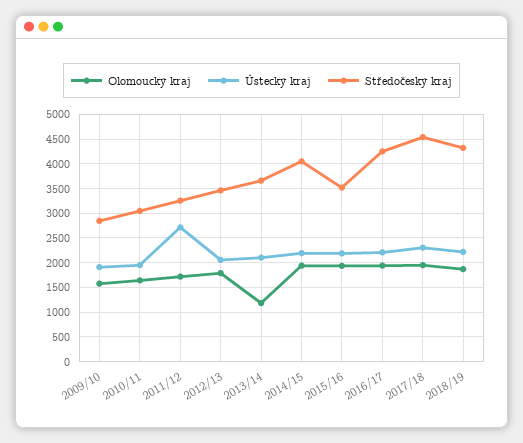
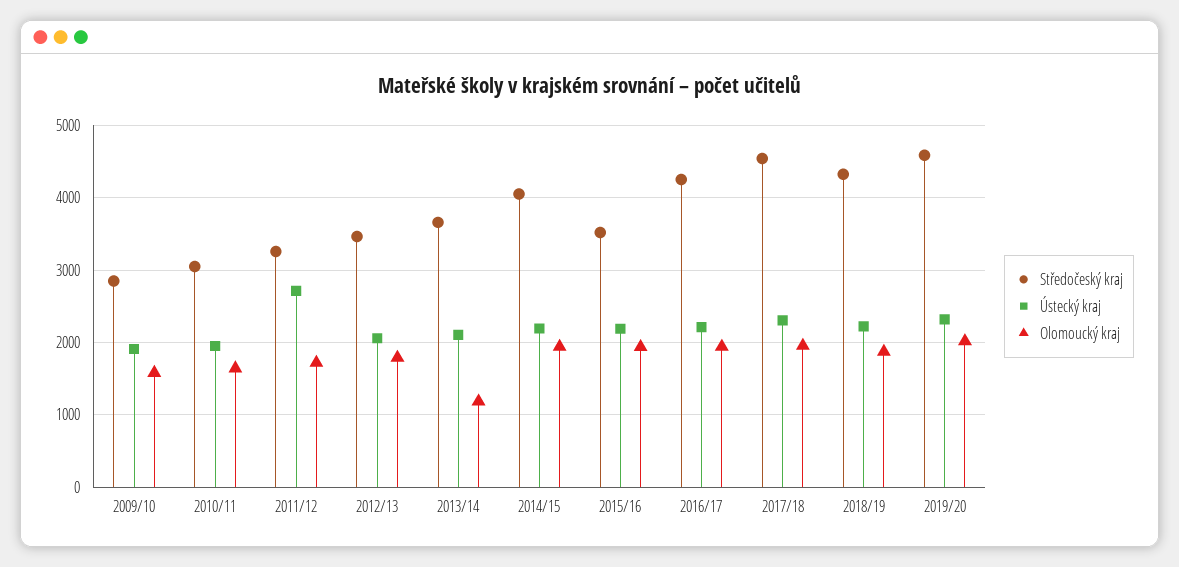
Středočeský kraj, 2019/20: none -> 4600
Ústecký kraj, 2019/20: none -> 2300
Olomoucký kraj, 2019/20: none -> 2000

